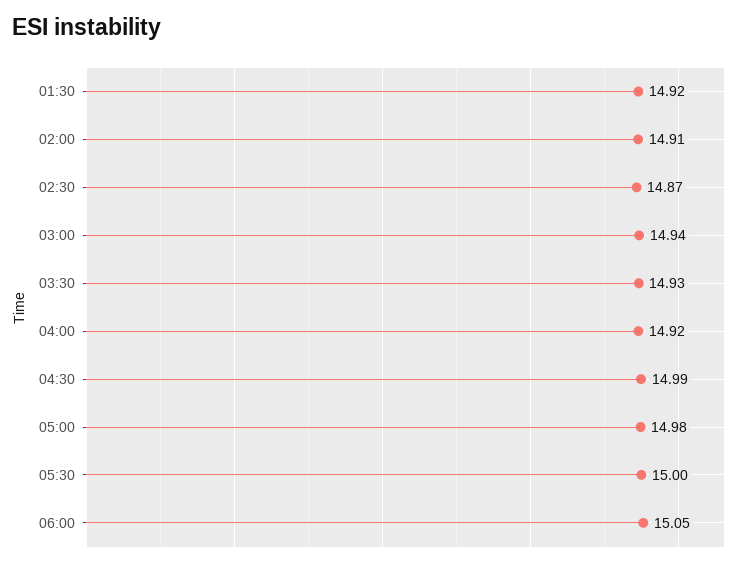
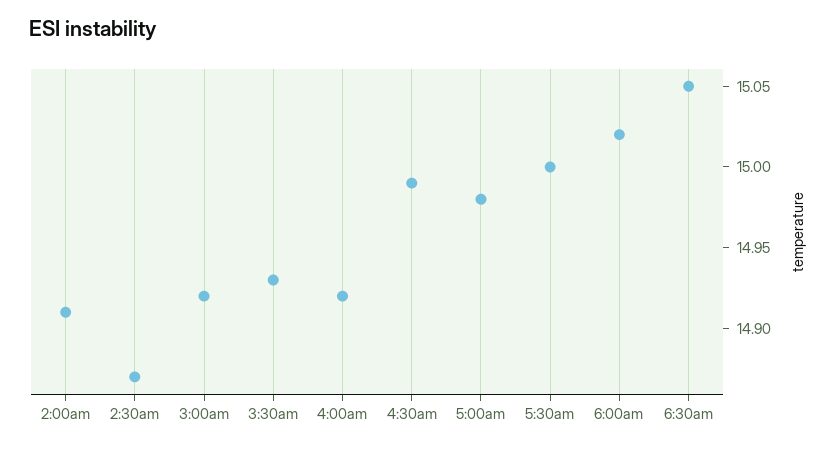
01:30: 14.92 -> none
03:00: 14.94 -> 14.92
06:00: 15.05 -> 15.02
6:30am: none -> 15.05

